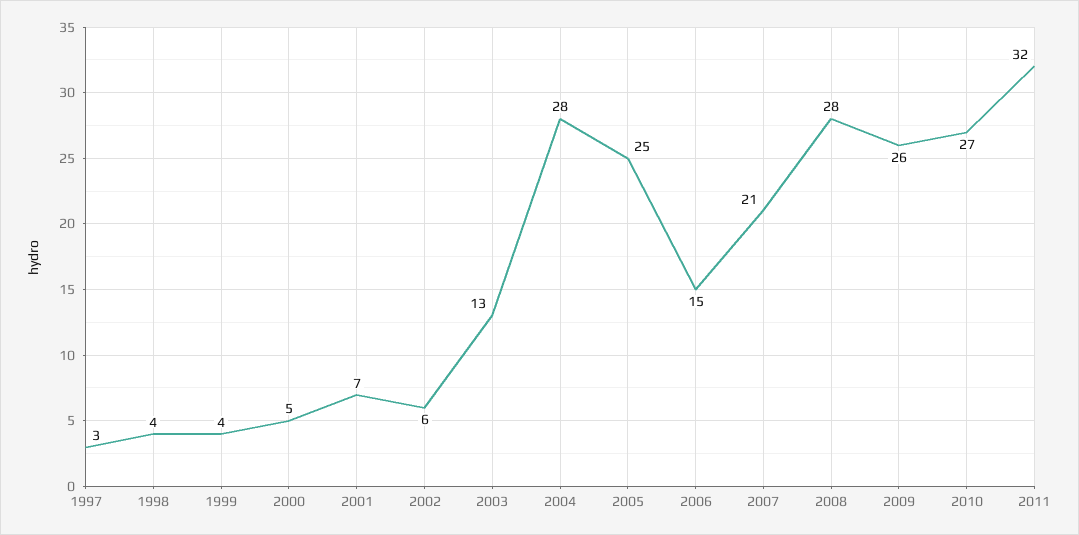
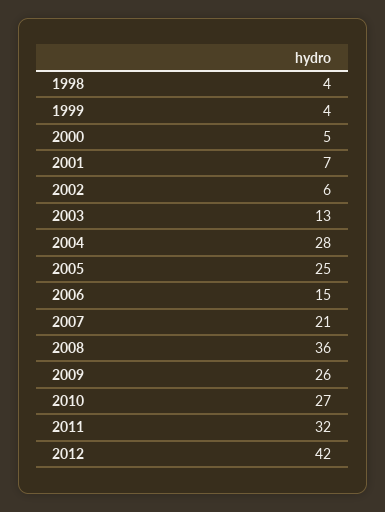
1997: 3 -> none
2008: 28 -> 36
2012: none -> 42

